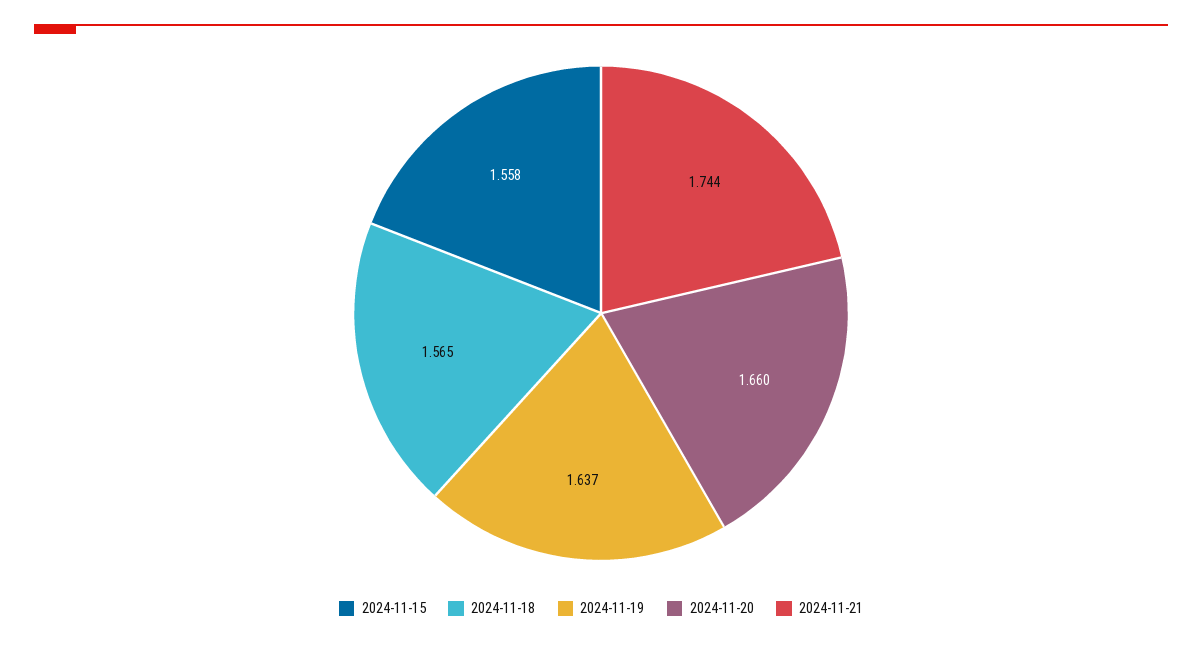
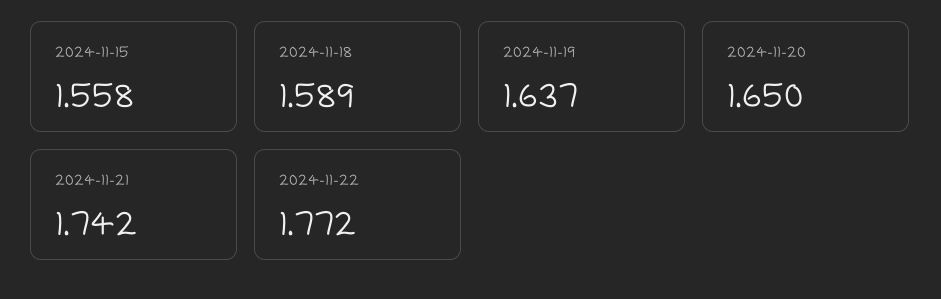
2024-11-18: 1.565 -> 1.589
2024-11-20: 1.66 -> 1.65
2024-11-21: 1.744 -> 1.742
2024-11-22: none -> 1.772

